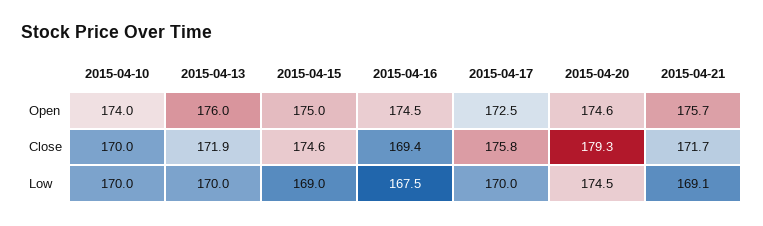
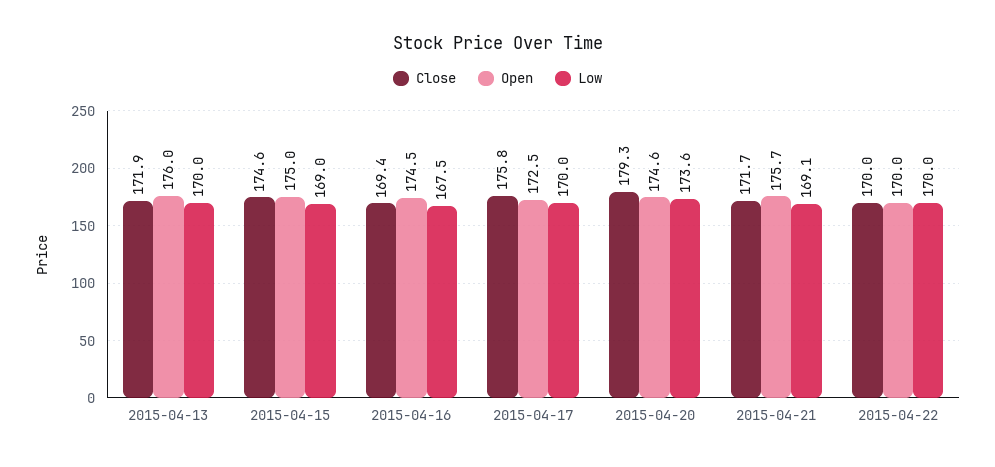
Open, 2015-04-10: 174 -> none
Close, 2015-04-10: 170 -> none
Low, 2015-04-10: 170 -> none
Low, 2015-04-20: 174.5 -> 173.6
Close, 2015-04-22: none -> 170
Open, 2015-04-22: none -> 170
Low, 2015-04-22: none -> 170

